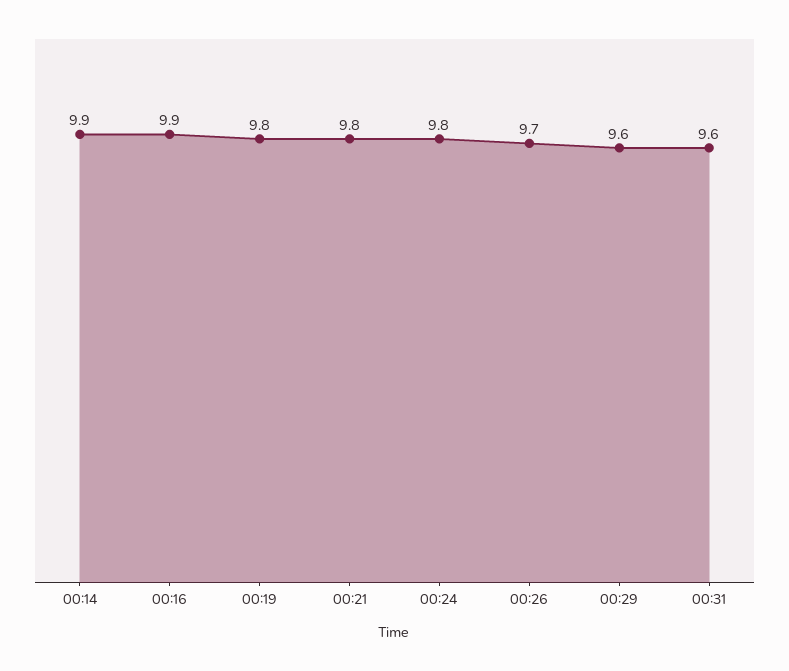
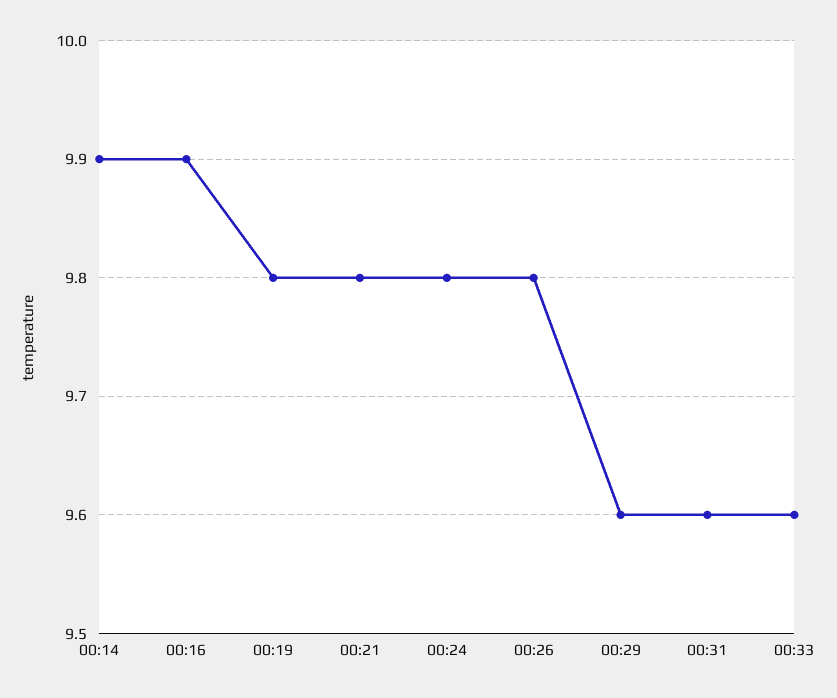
00:26: 9.7 -> 9.8
00:33: none -> 9.6

